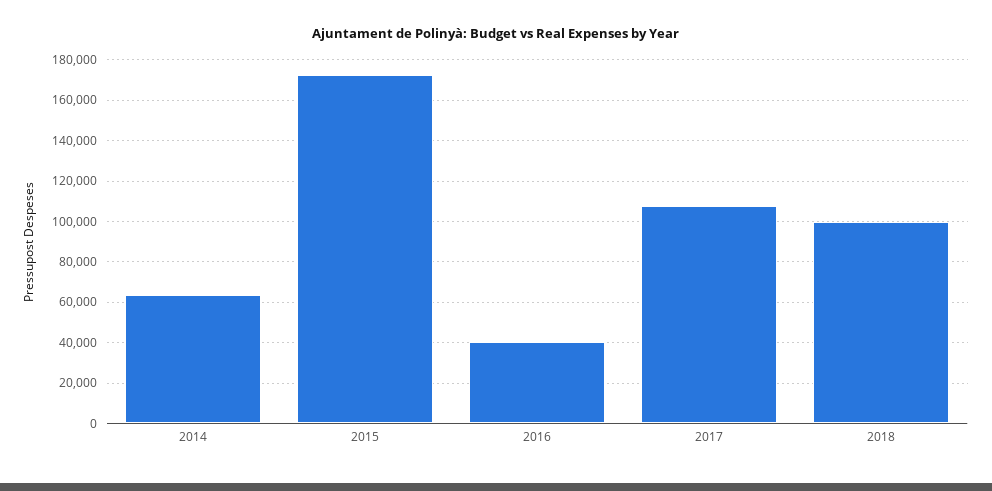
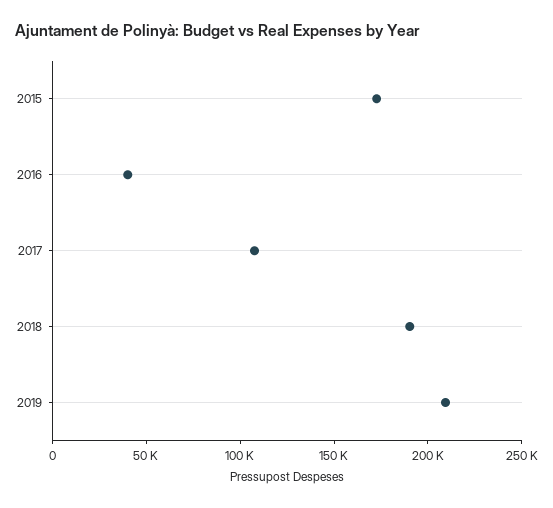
2014: 65000 -> none
2018: 100000 -> 190000
2019: none -> 210000

